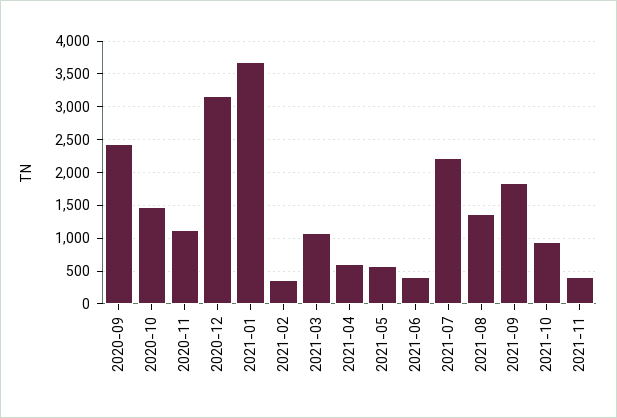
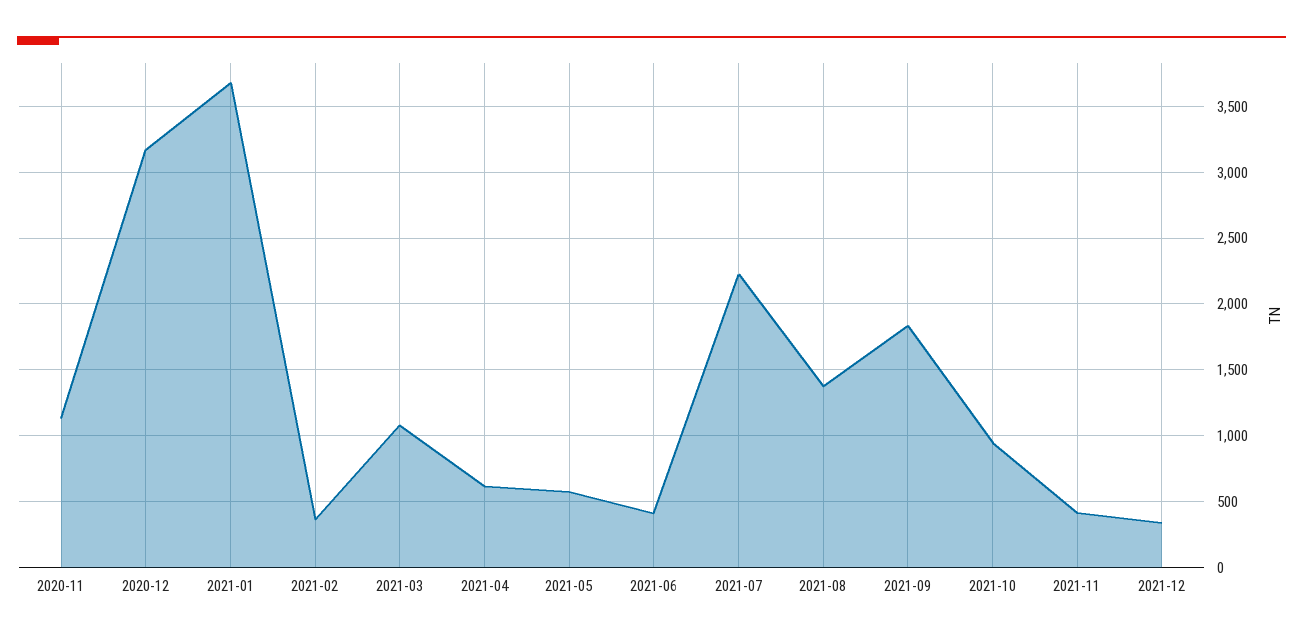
2020-09: 2400 -> none
2020-10: 1500 -> none
2021-12: none -> 350

